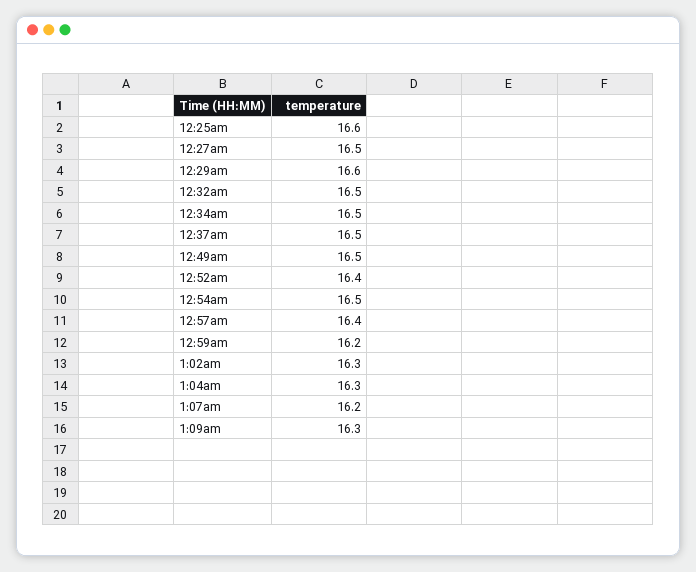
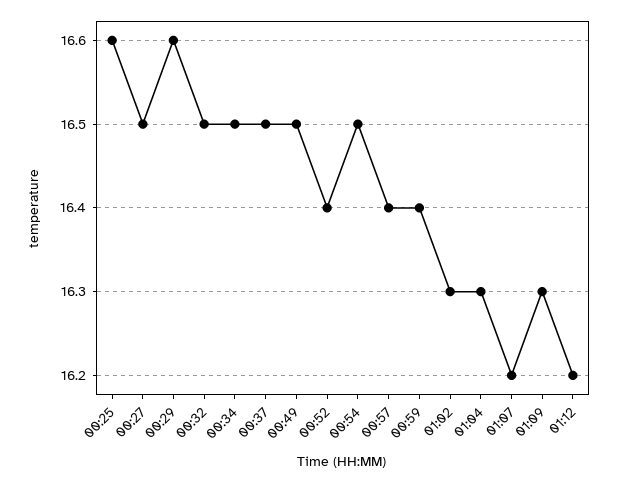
12:59am: 16.2 -> 16.4
01:12: none -> 16.2

